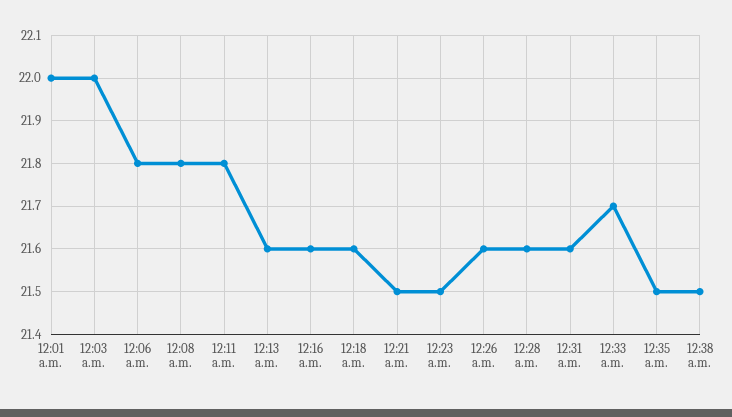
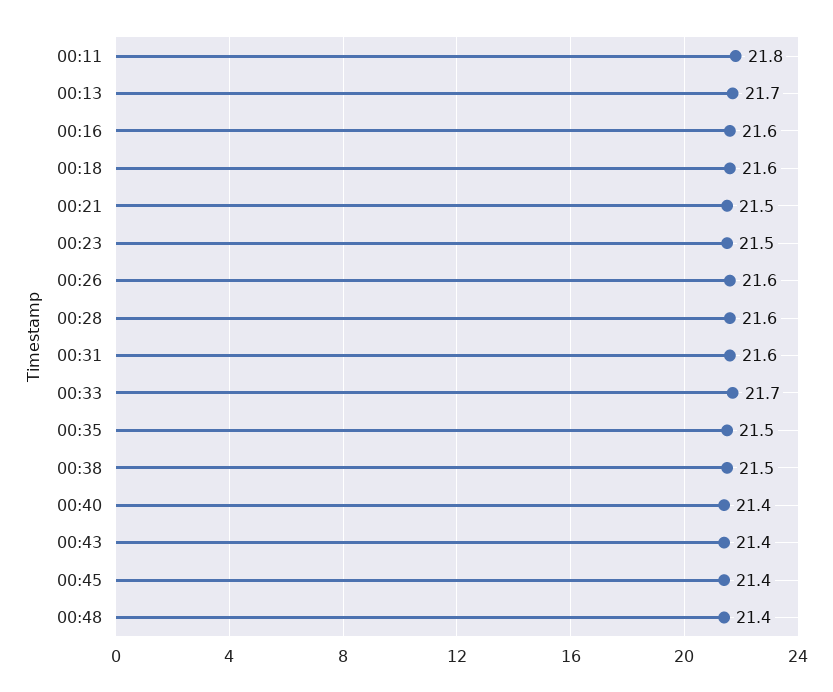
12:01 a.m.: 22 -> none
12:03 a.m.: 22 -> none
12:06 a.m.: 21.8 -> none
12:08 a.m.: 21.8 -> none
12:13 a.m.: 21.6 -> 21.7
00:40: none -> 21.4
00:43: none -> 21.4
00:45: none -> 21.4
00:48: none -> 21.4

